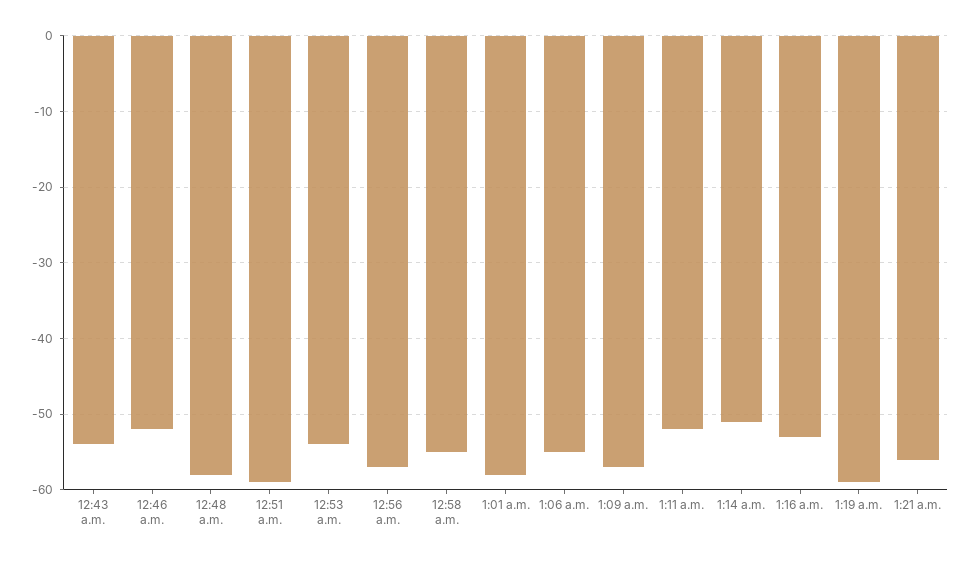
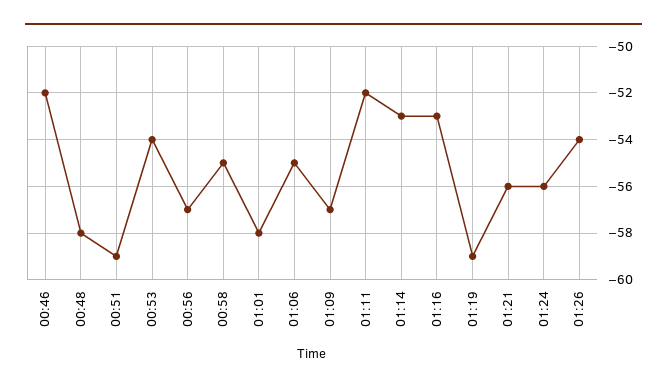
12:43 a.m.: -54 -> none
1:14 a.m.: -51 -> -53
01:24: none -> -56
01:26: none -> -54

